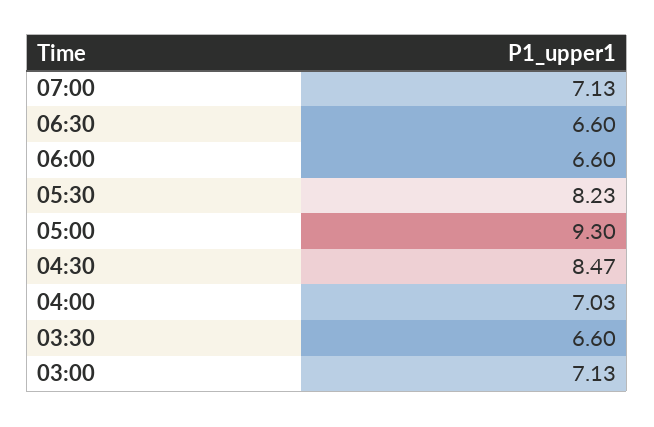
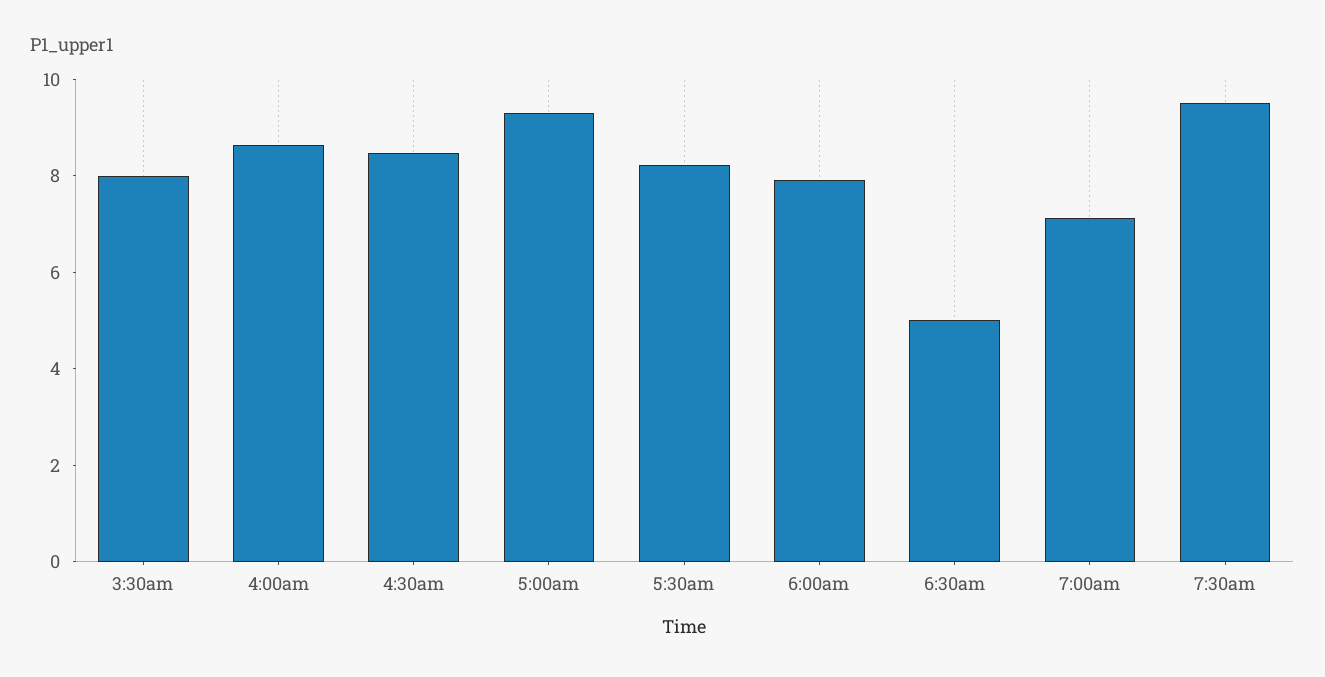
06:30: 6.6 -> 5
06:00: 6.6 -> 8
04:00: 7.03 -> 8.5
03:30: 6.6 -> 8
03:00: 7.13 -> none
7:30am: none -> 9.5

